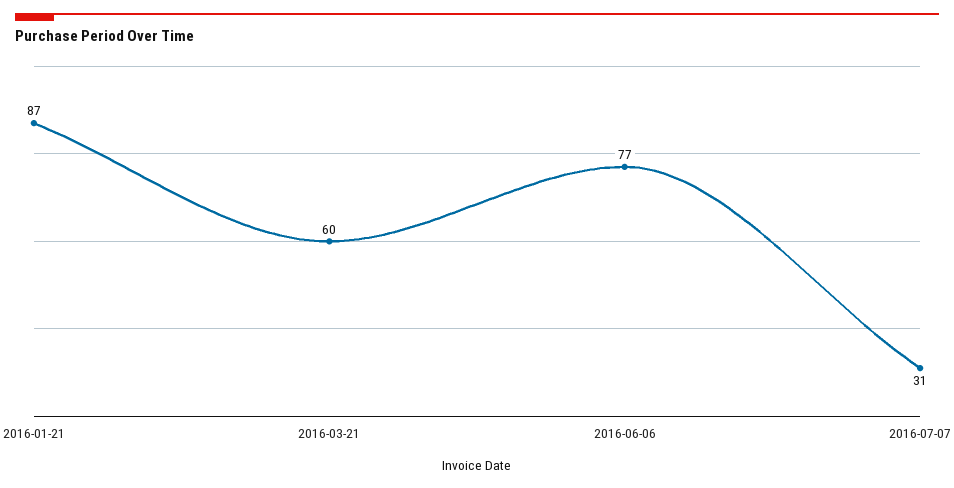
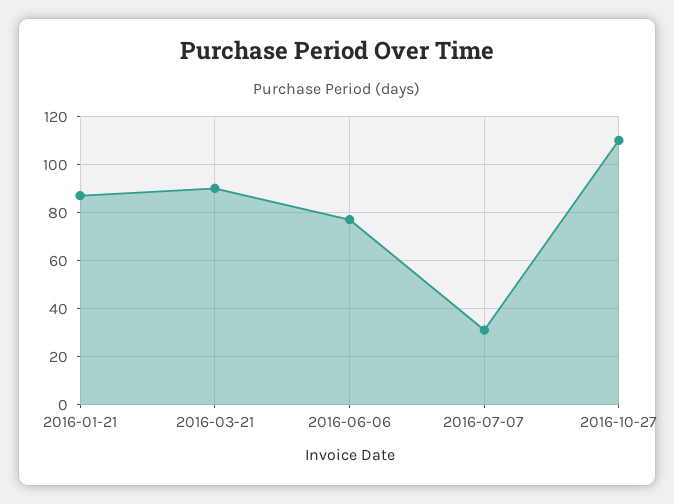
2016-03-21: 60 -> 90
2016-10-27: none -> 110

